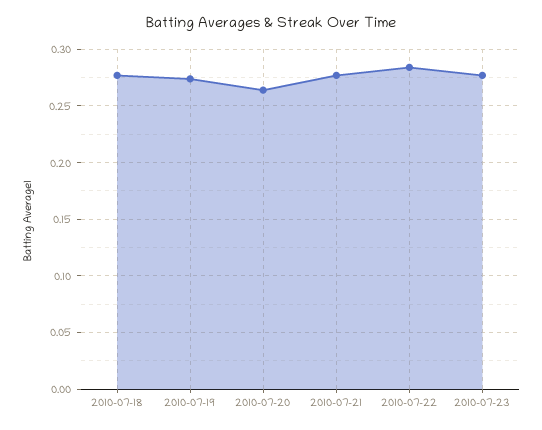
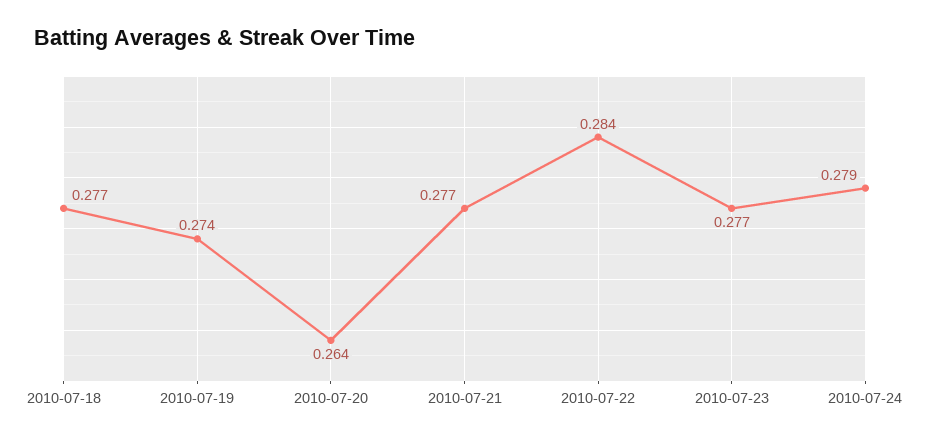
2010-07-24: none -> 0.279

